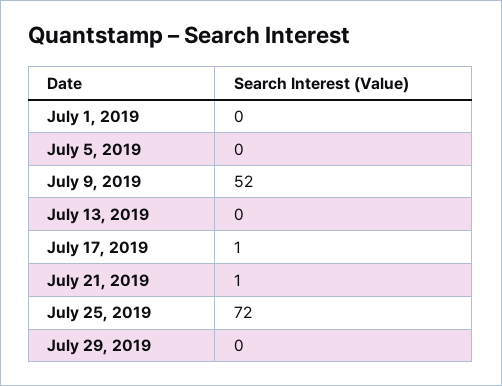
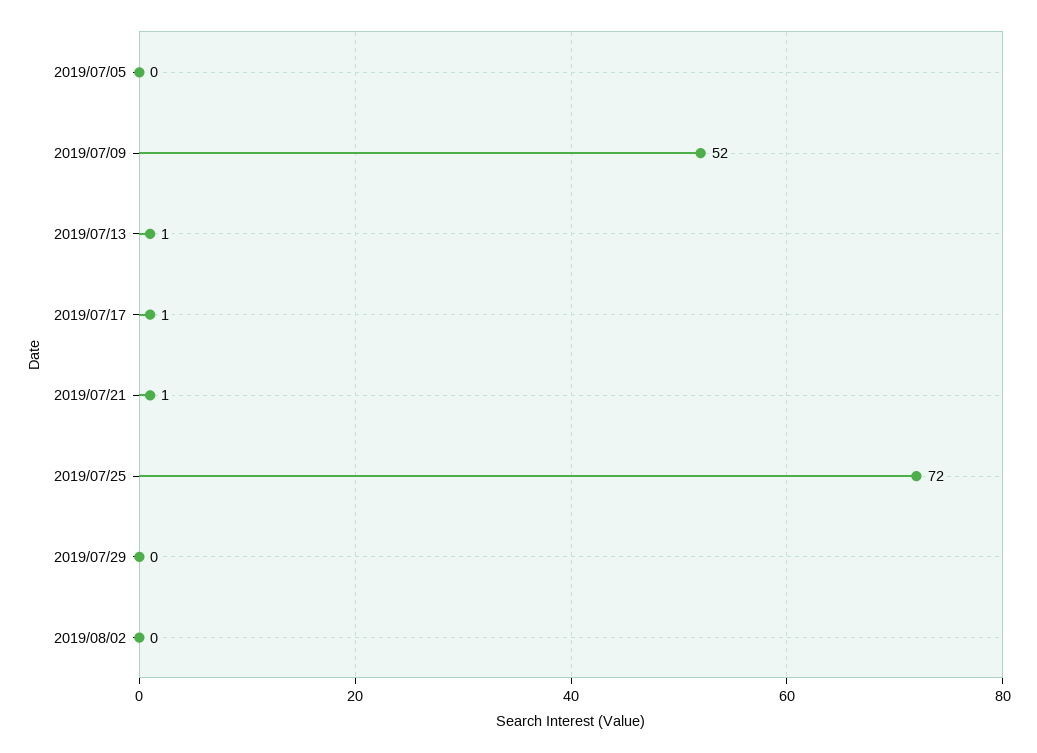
July 1, 2019: 0 -> none
July 13, 2019: 0 -> 1
2019/08/02: none -> 0

